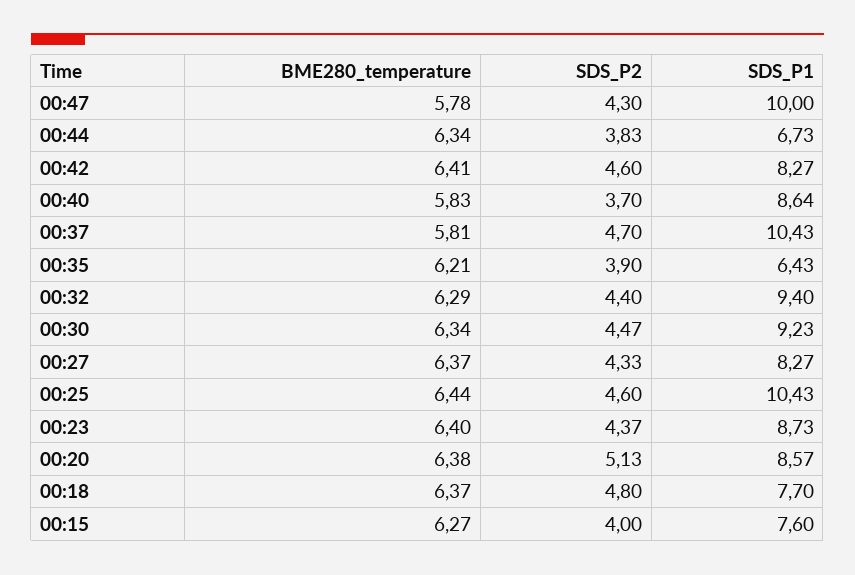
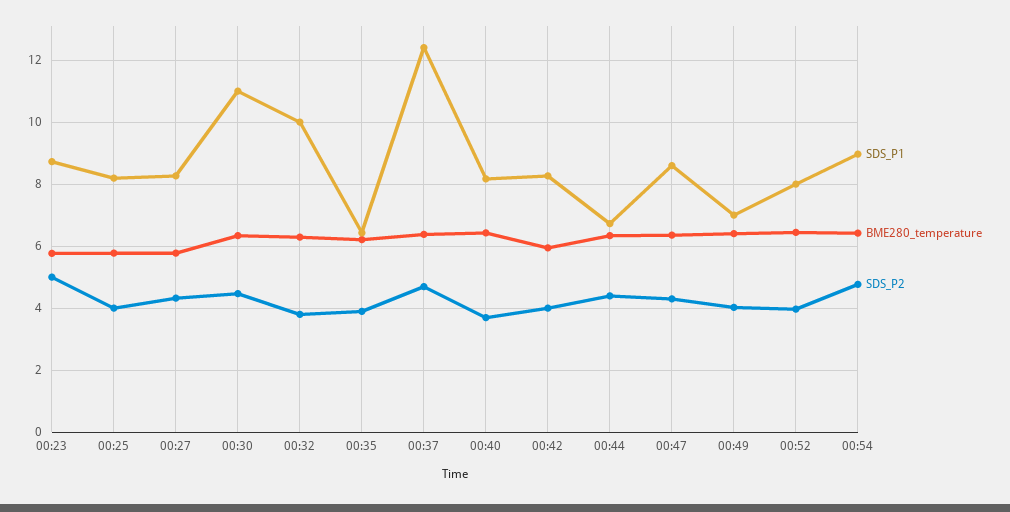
BME280_temperature, 00:47: 5.78 -> 6.4
SDS_P1, 00:47: 10 -> 8.6
SDS_P2, 00:44: 3.83 -> 4.4
BME280_temperature, 00:42: 6.41 -> 6
SDS_P2, 00:42: 4.6 -> 4
BME280_temperature, 00:40: 5.83 -> 6.4
SDS_P1, 00:40: 8.64 -> 8.2
BME280_temperature, 00:37: 5.81 -> 6.4
SDS_P1, 00:37: 10.43 -> 12.4
SDS_P2, 00:32: 4.4 -> 3.8
SDS_P1, 00:32: 9.4 -> 10
SDS_P1, 00:30: 9.23 -> 11
BME280_temperature, 00:27: 6.37 -> 5.8
BME280_temperature, 00:25: 6.44 -> 5.8
SDS_P2, 00:25: 4.6 -> 4
SDS_P1, 00:25: 10.43 -> 8.2
BME280_temperature, 00:23: 6.4 -> 5.8
SDS_P2, 00:23: 4.37 -> 5
BME280_temperature, 00:20: 6.38 -> none
SDS_P2, 00:20: 5.13 -> none
SDS_P1, 00:20: 8.57 -> none
BME280_temperature, 00:18: 6.37 -> none
SDS_P2, 00:18: 4.8 -> none
SDS_P1, 00:18: 7.7 -> none
BME280_temperature, 00:15: 6.27 -> none
SDS_P2, 00:15: 4 -> none
SDS_P1, 00:15: 7.6 -> none
SDS_P1, 00:49: none -> 7
BME280_temperature, 00:49: none -> 6.4
SDS_P2, 00:49: none -> 4
SDS_P1, 00:52: none -> 8
BME280_temperature, 00:52: none -> 6.4
SDS_P2, 00:52: none -> 4
SDS_P1, 00:54: none -> 9
BME280_temperature, 00:54: none -> 6.4
SDS_P2, 00:54: none -> 4.8

